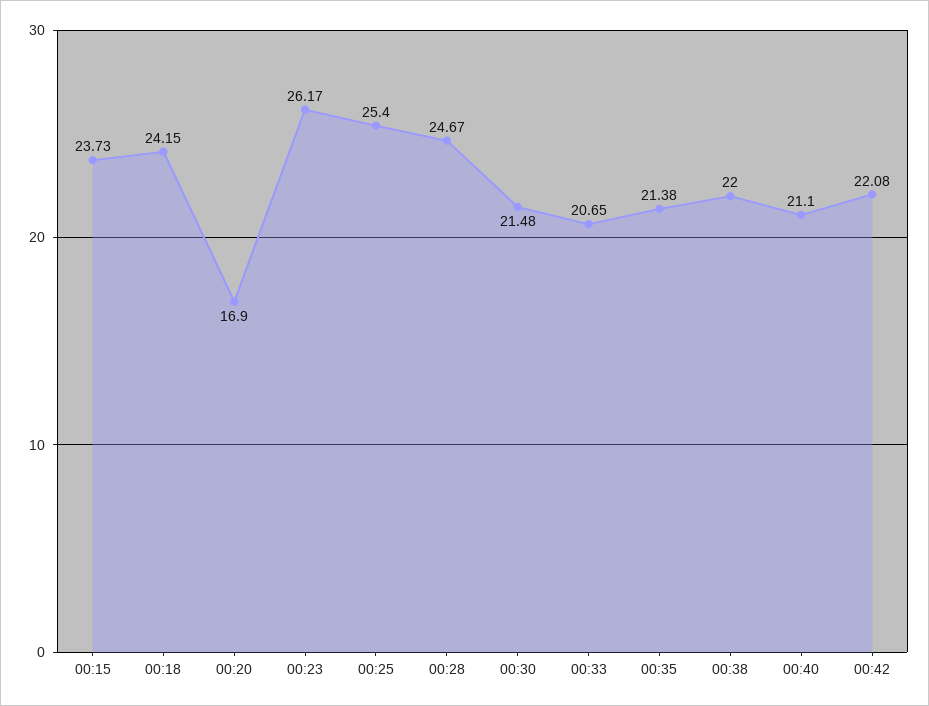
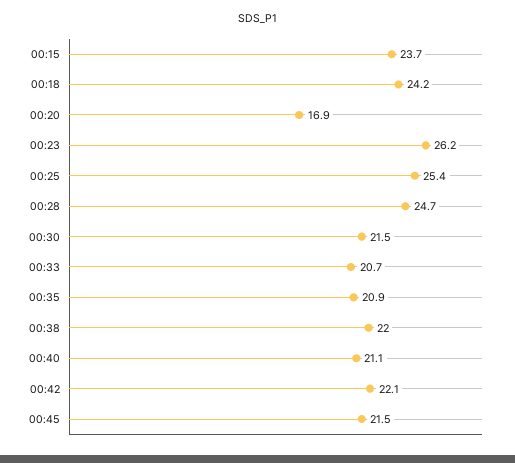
00:35: 21.38 -> 20.9
00:45: none -> 21.5

